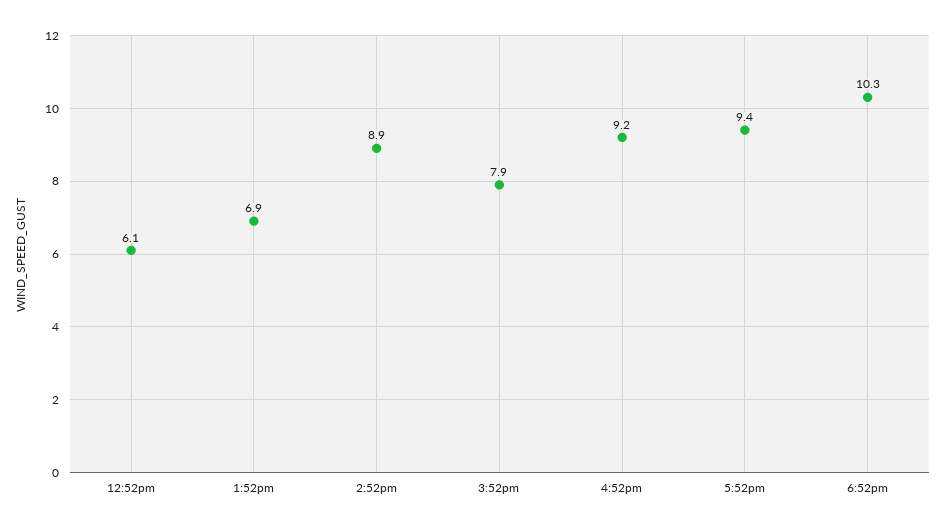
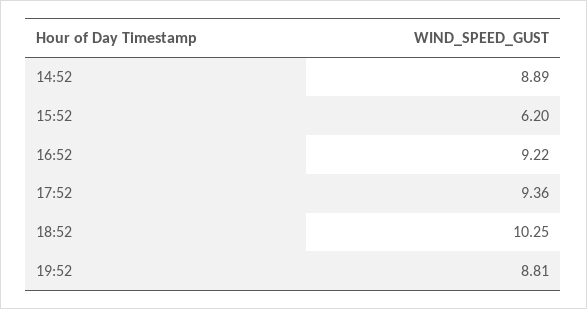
12:52pm: 6.1 -> none
1:52pm: 6.9 -> none
3:52pm: 7.9 -> 6.2
19:52: none -> 8.81

